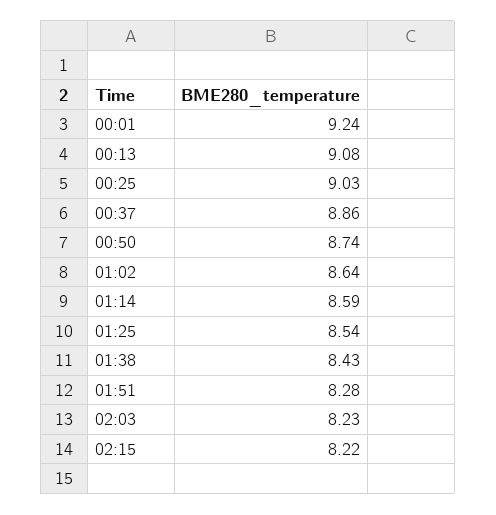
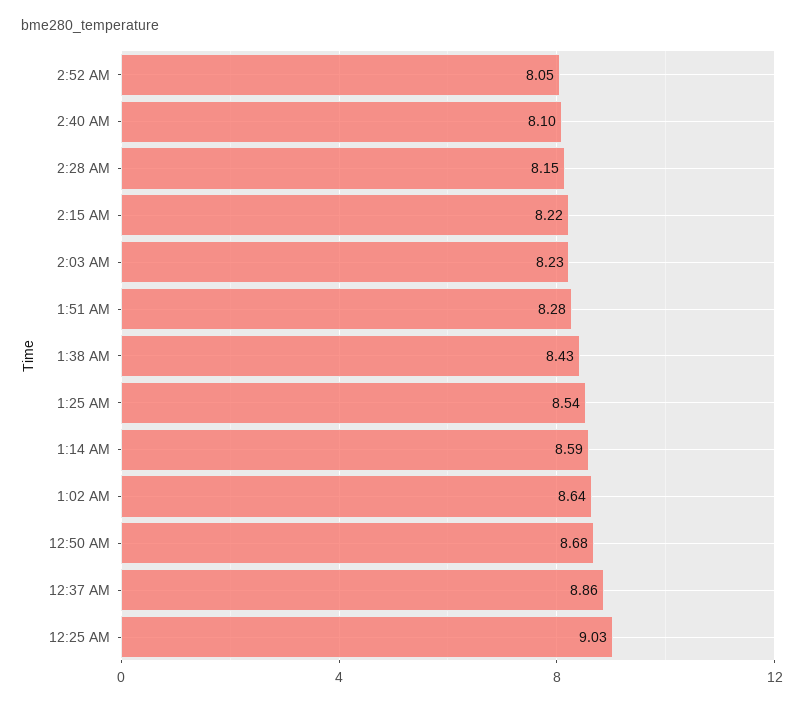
00:01: 9.24 -> none
00:13: 9.08 -> none
00:50: 8.74 -> 8.68
2:52 AM: none -> 8.05
2:40 AM: none -> 8.1
2:28 AM: none -> 8.15

